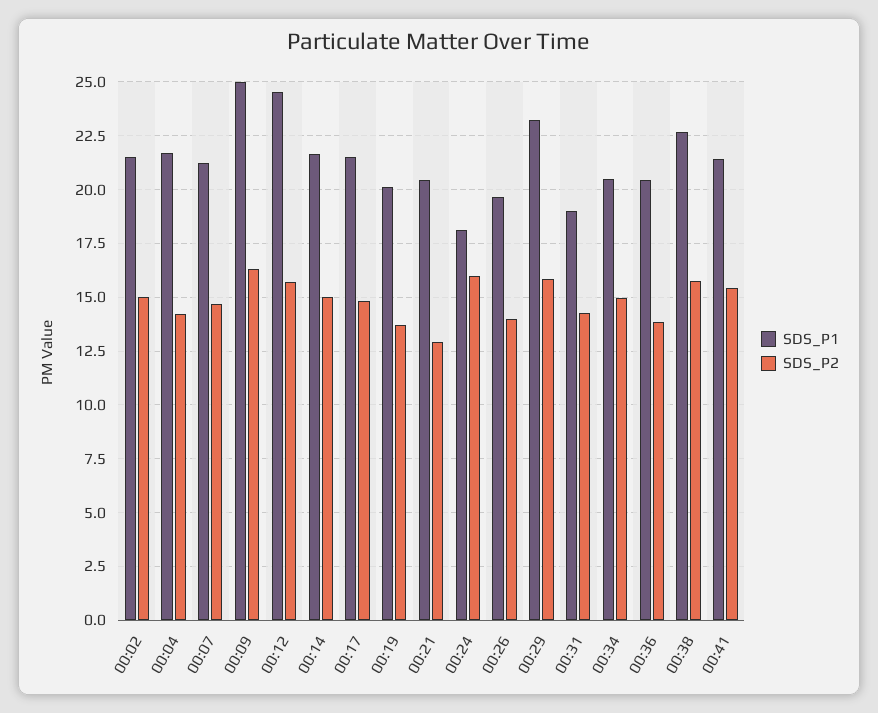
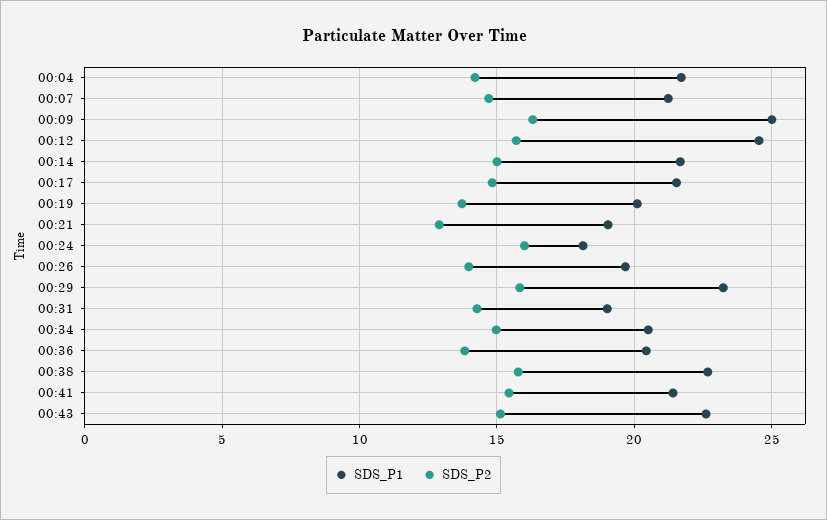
SDS_P1, 00:02: 21.5 -> none
SDS_P2, 00:02: 15 -> none
SDS_P1, 00:21: 20.5 -> 19
SDS_P1, 00:43: none -> 22.5
SDS_P2, 00:43: none -> 15

